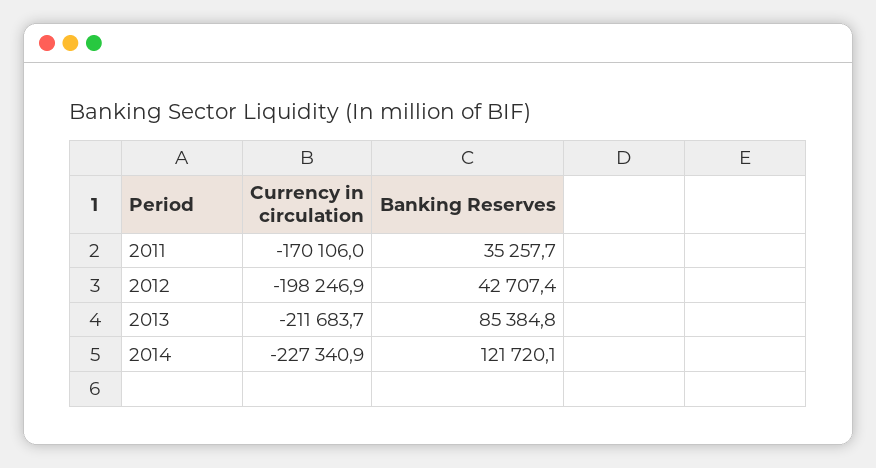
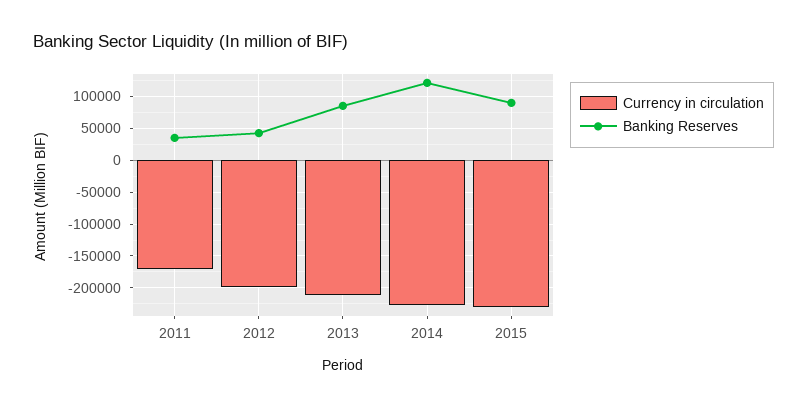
Currency in circulation, 2015: none -> -230000
Banking Reserves, 2015: none -> 90000

